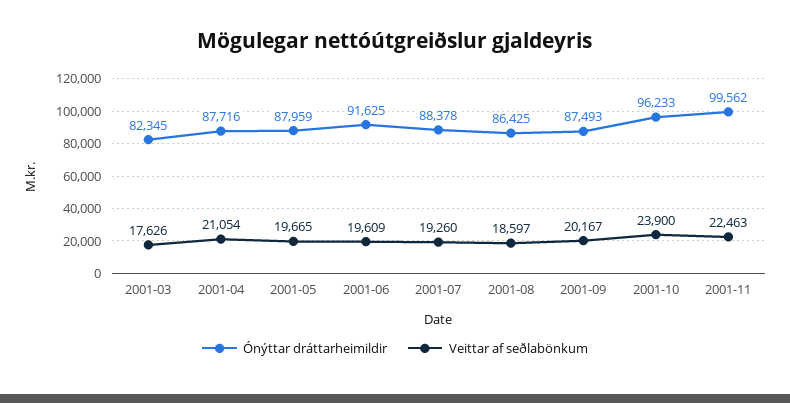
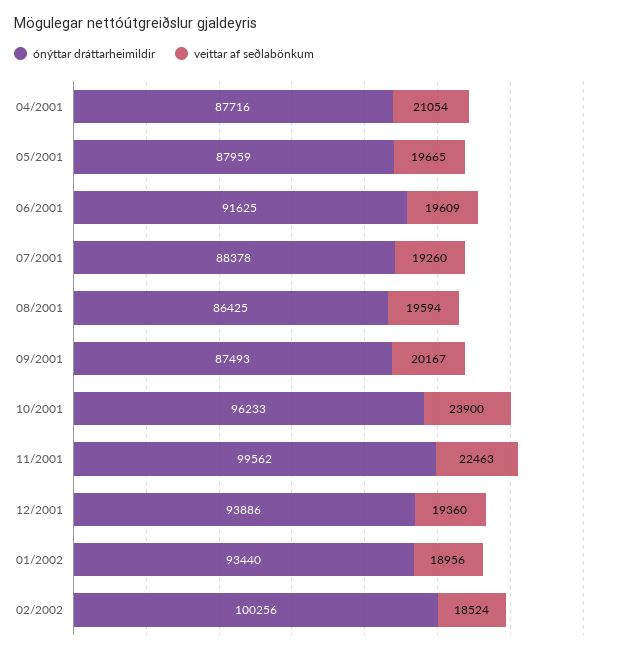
Ónýttar dráttarheimildir, 2001-03: 82345 -> none
Veittar af seðlabönkum, 2001-03: 17626 -> none
Veittar af seðlabönkum, 2001-08: 18597 -> 19594
Ónýttar dráttarheimildir, 12/2001: none -> 93886
Veittar af seðlabönkum, 12/2001: none -> 19360
Ónýttar dráttarheimildir, 01/2002: none -> 93440
Veittar af seðlabönkum, 01/2002: none -> 18956
Ónýttar dráttarheimildir, 02/2002: none -> 100256
Veittar af seðlabönkum, 02/2002: none -> 18524

